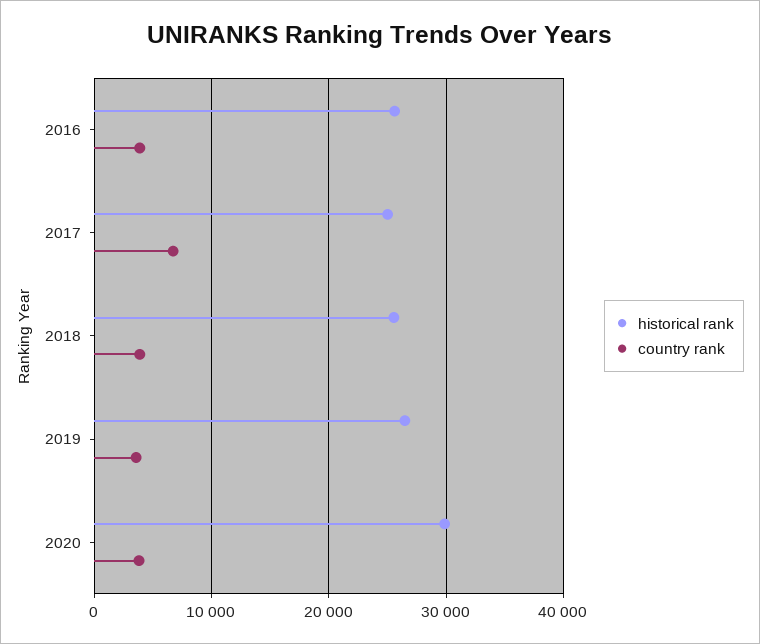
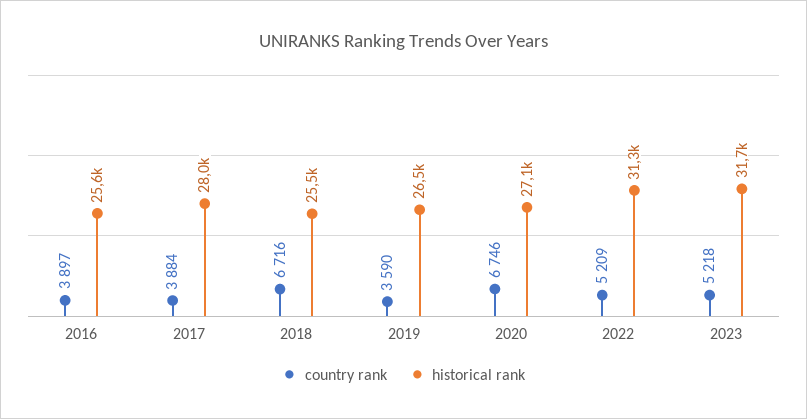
historical rank, 2017: 25000 -> 28000
country rank, 2017: 7000 -> 3884
country rank, 2018: 4000 -> 6716
historical rank, 2020: 30000 -> 27100
country rank, 2020: 4000 -> 6746
country rank, 2022: none -> 5209
historical rank, 2022: none -> 31300
country rank, 2023: none -> 5218
historical rank, 2023: none -> 31700

